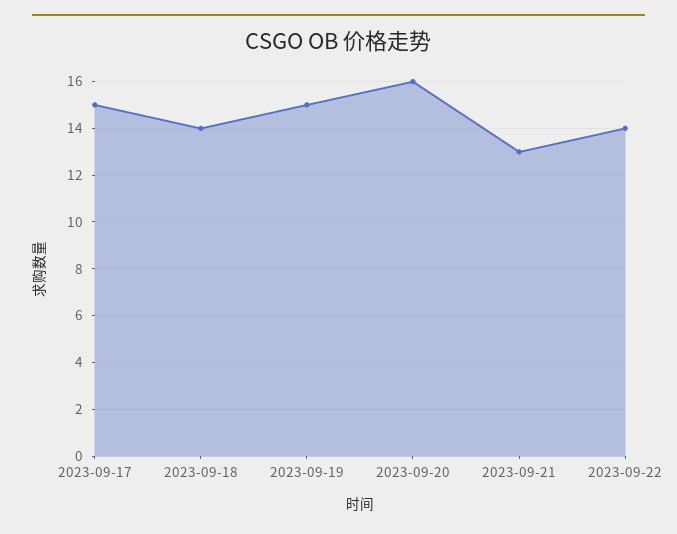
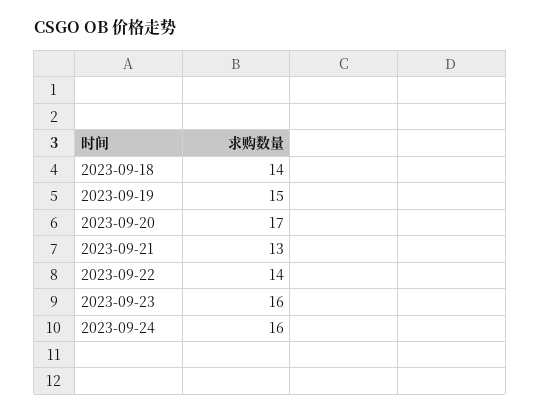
2023-09-17: 15 -> none
2023-09-20: 16 -> 17
2023-09-23: none -> 16
2023-09-24: none -> 16

